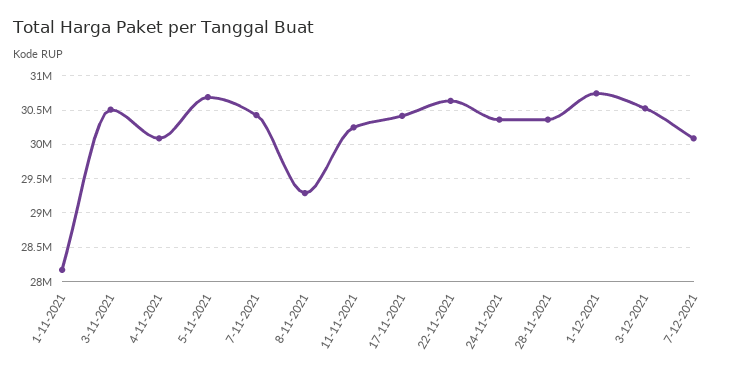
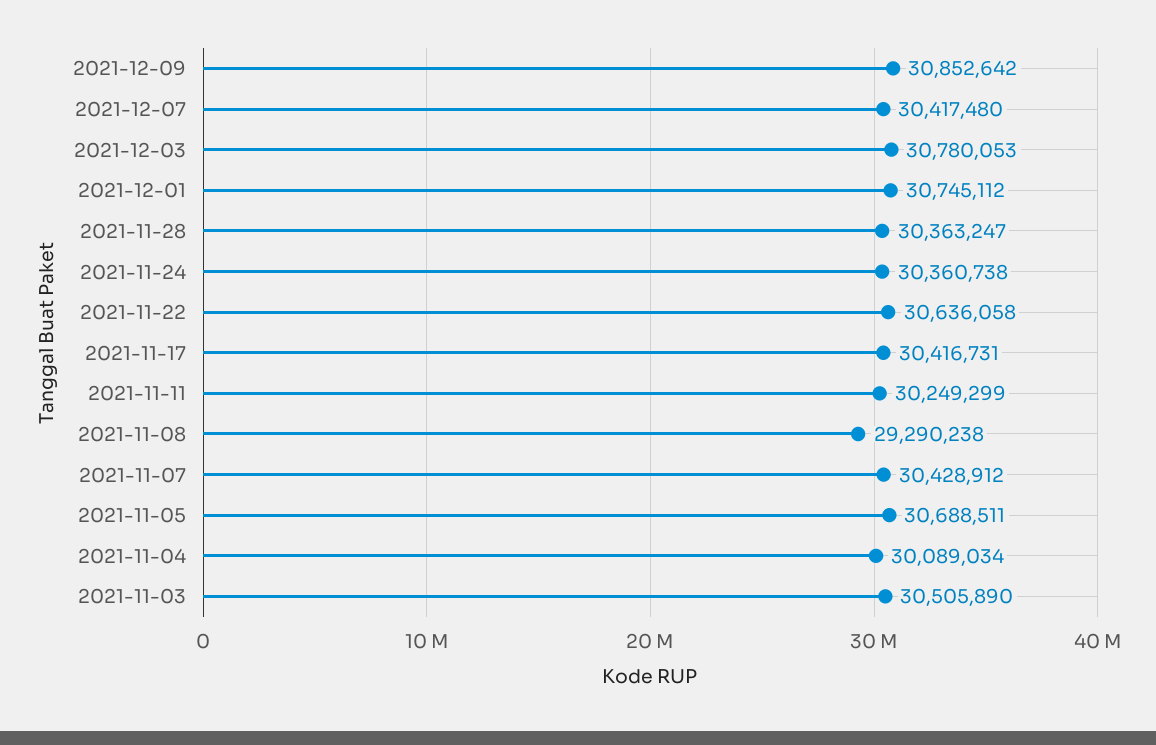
1-11-2021: 28200000 -> none
3-12-2021: 30500000 -> 30780053
7-12-2021: 30100000 -> 30417480
2021-12-09: none -> 30852642

